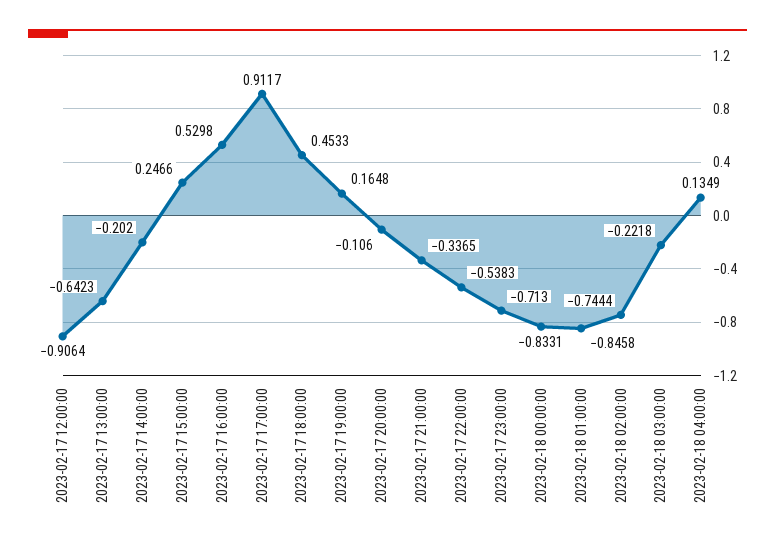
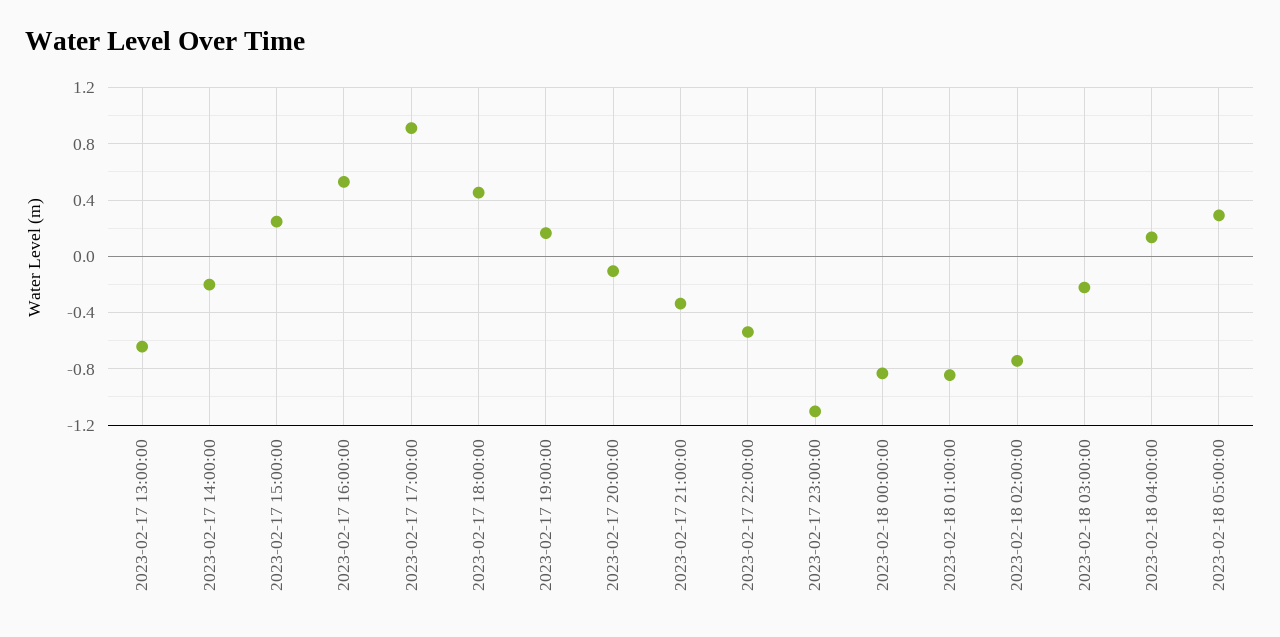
2023-02-17 12:00:00: -0.9064 -> none
2023-02-17 23:00:00: -0.713 -> -1.1
2023-02-18 05:00:00: none -> 0.3

